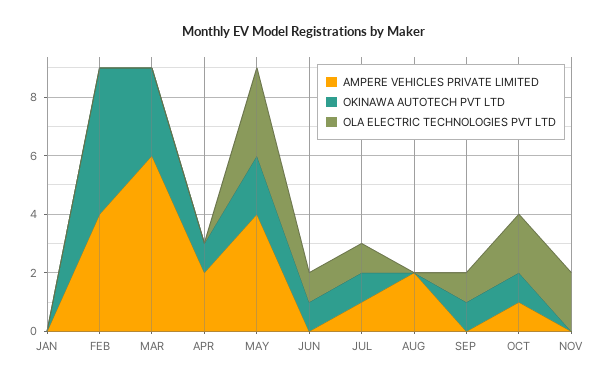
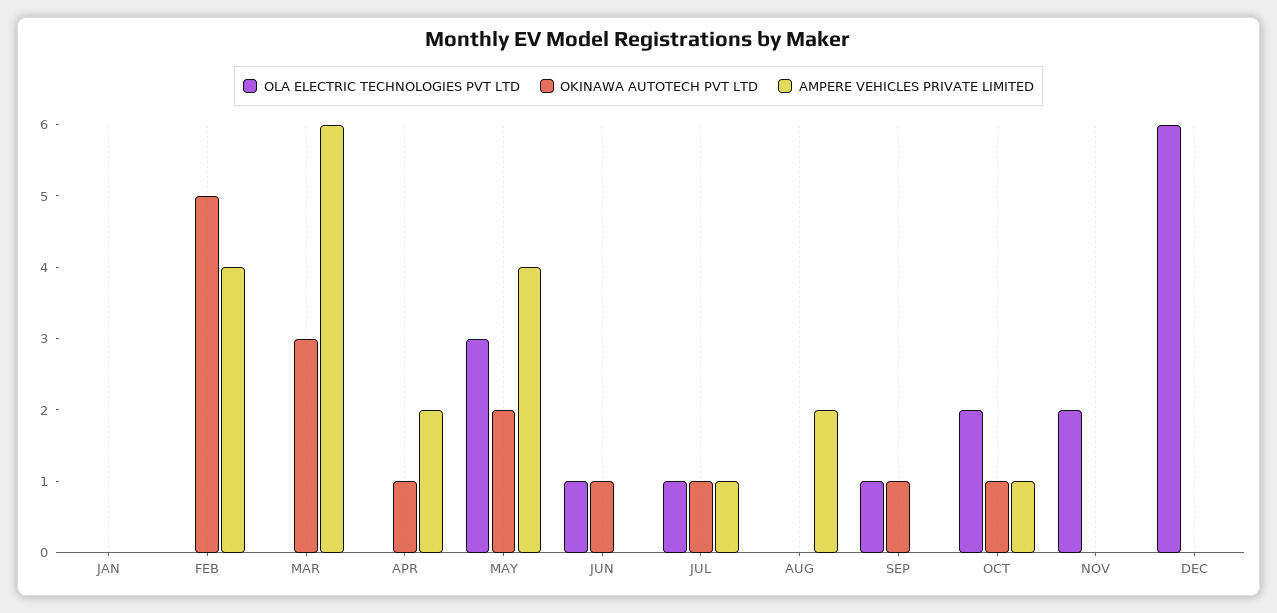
OLA ELECTRIC TECHNOLOGIES PVT LTD, DEC: none -> 6
OKINAWA AUTOTECH PVT LTD, DEC: none -> 0
AMPERE VEHICLES PRIVATE LIMITED, DEC: none -> 0

